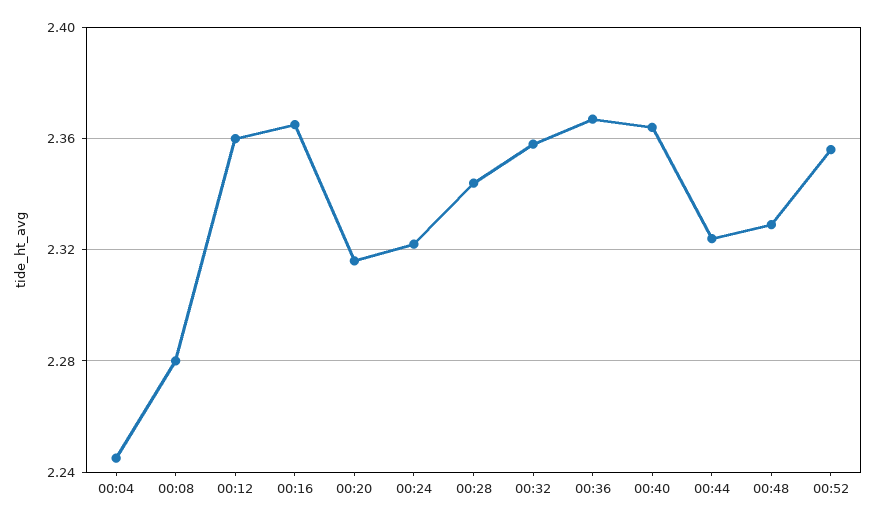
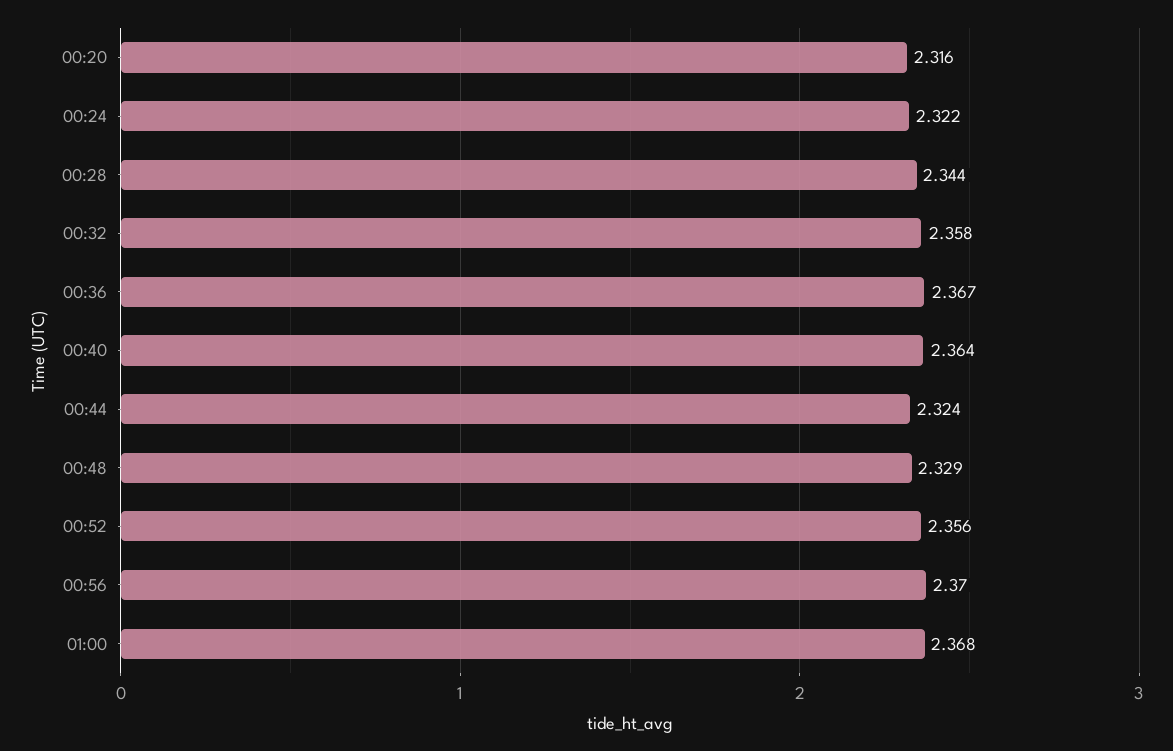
00:04: 2.245 -> none
00:08: 2.28 -> none
00:12: 2.36 -> none
00:16: 2.365 -> none
00:56: none -> 2.37
01:00: none -> 2.368

